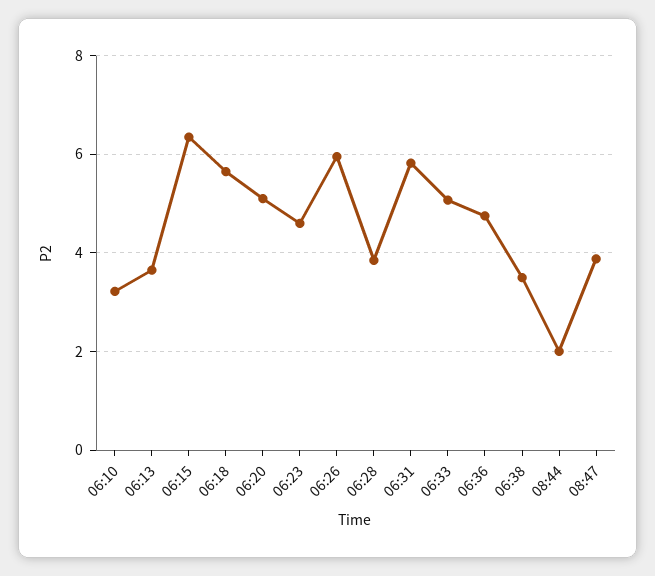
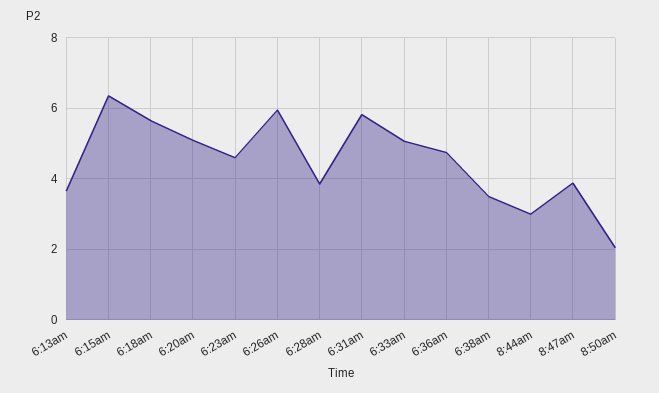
06:10: 3.2 -> none
08:44: 2 -> 3
8:50am: none -> 2

